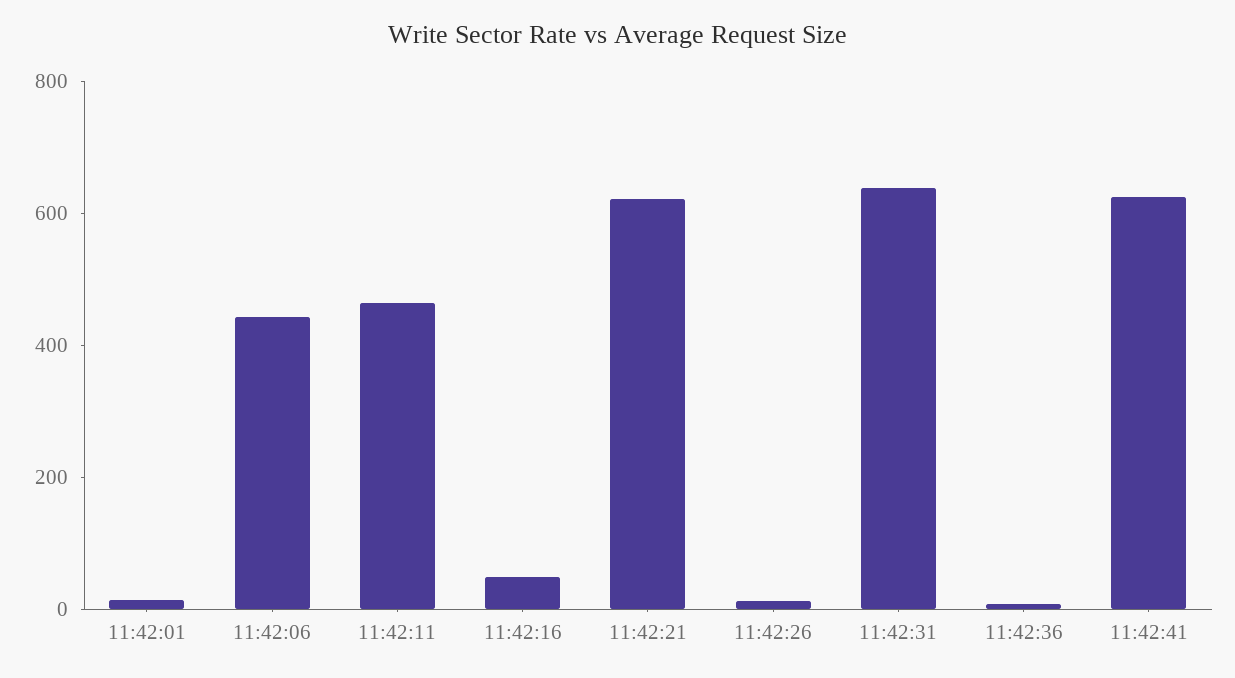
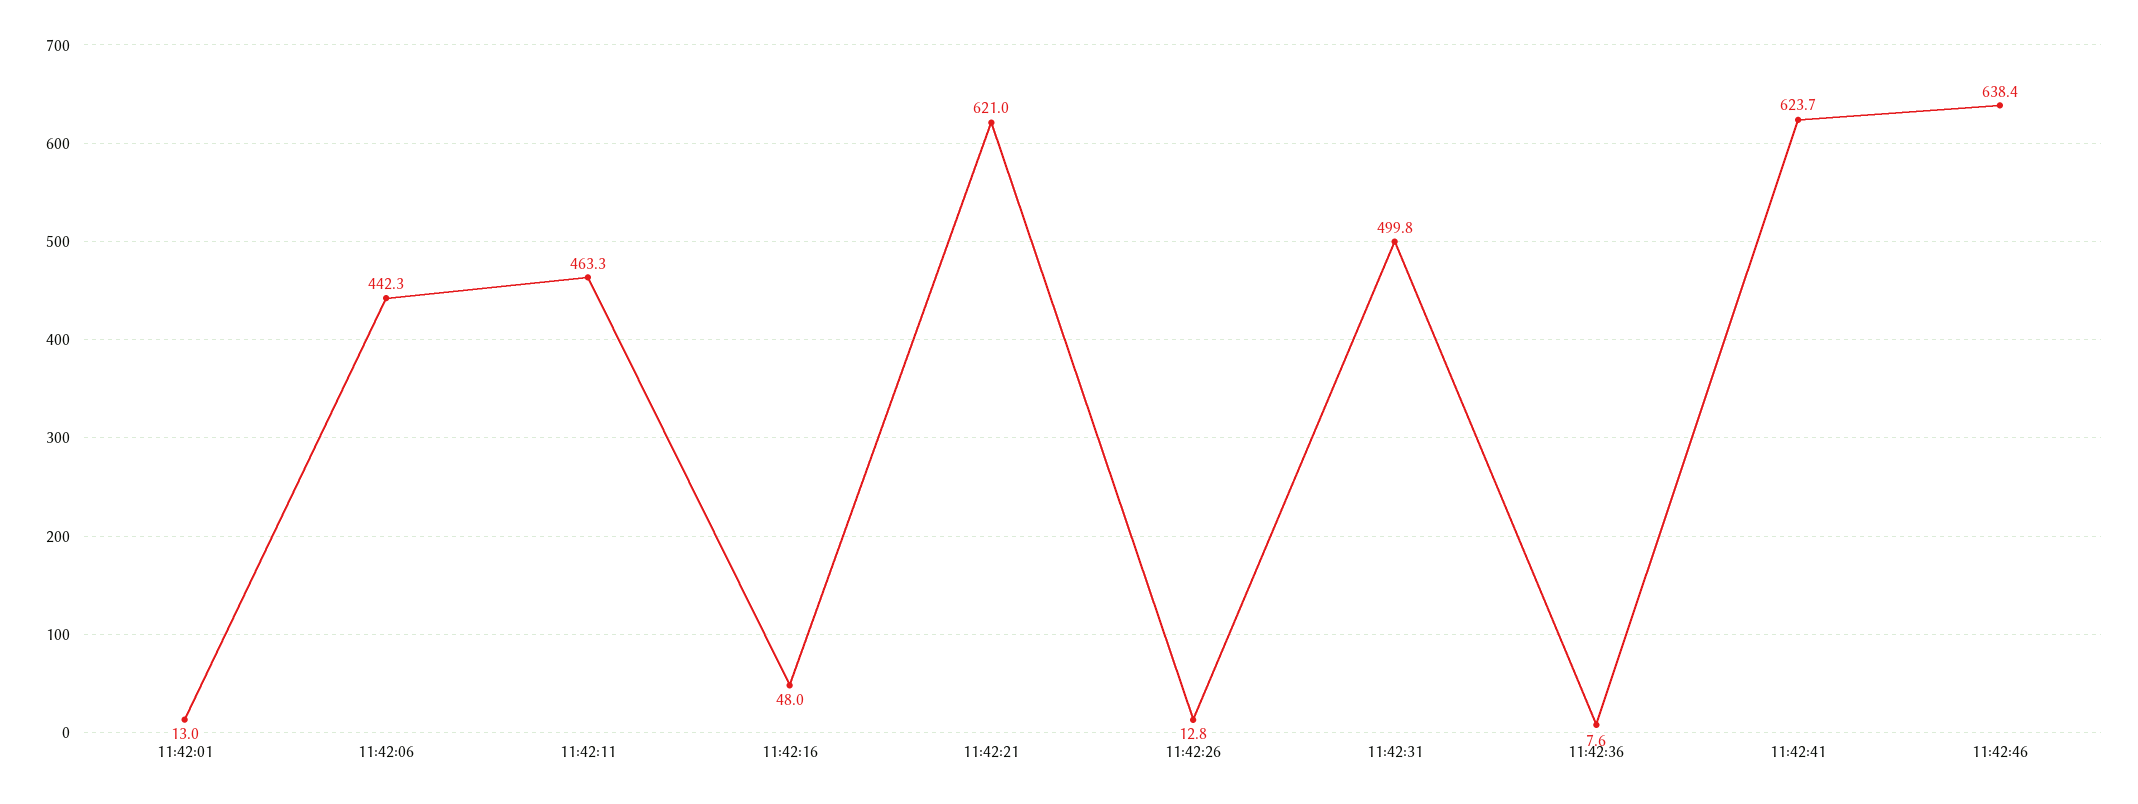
11:42:31: 650 -> 499.8
11:42:46: none -> 638.4

